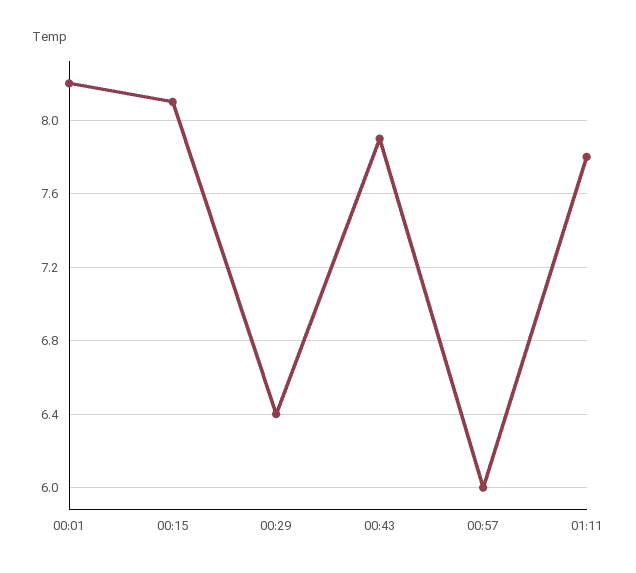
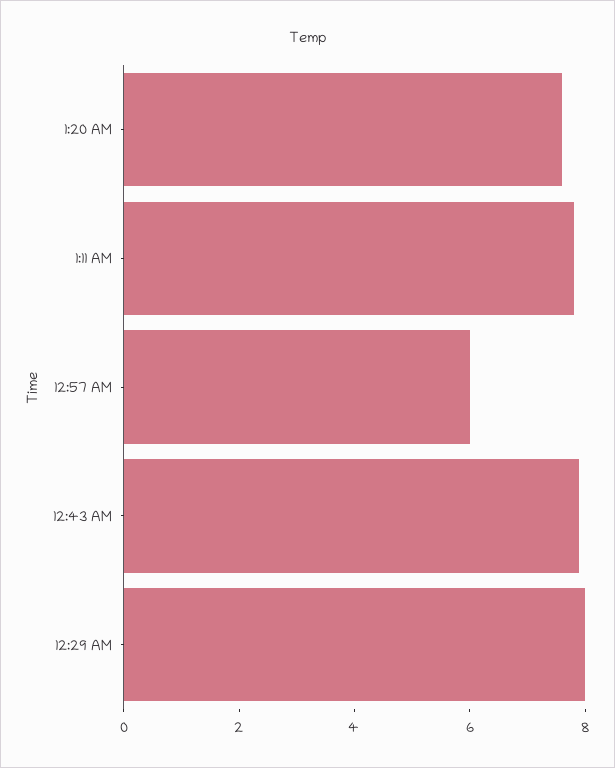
00:01: 8.2 -> none
00:15: 8.1 -> none
00:29: 6.4 -> 8
1:20 AM: none -> 7.5

